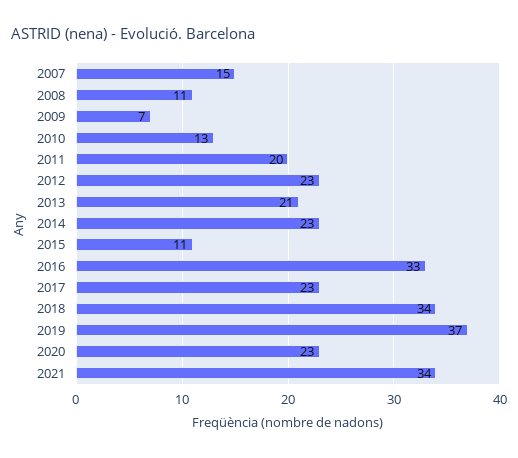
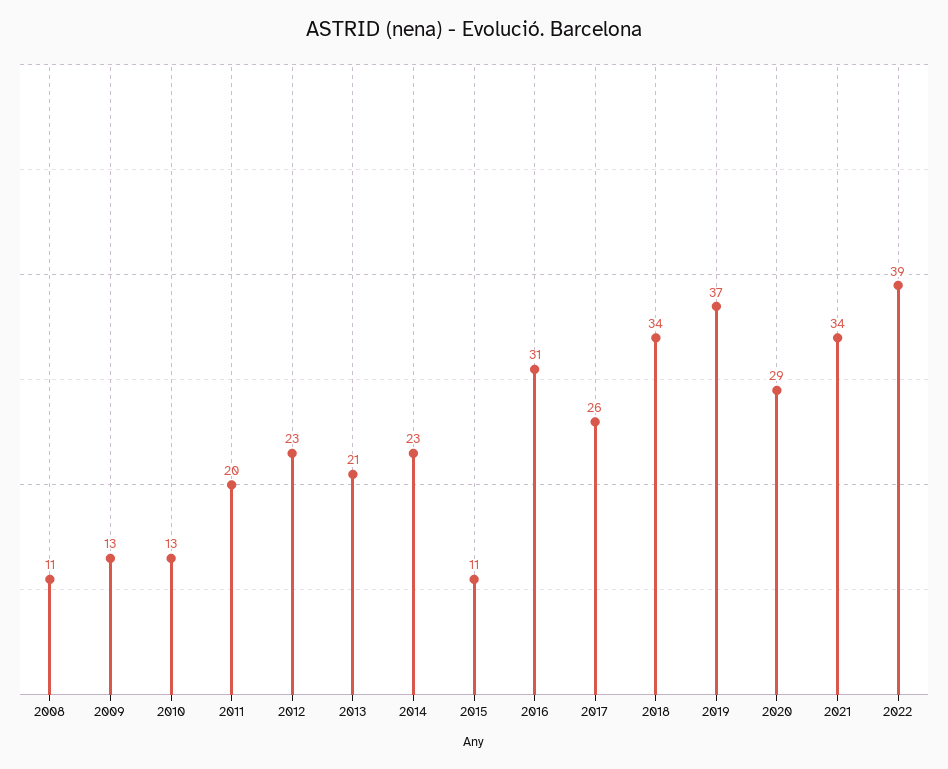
2007: 15 -> none
2009: 7 -> 13
2016: 33 -> 31
2017: 23 -> 26
2020: 23 -> 29
2022: none -> 39

